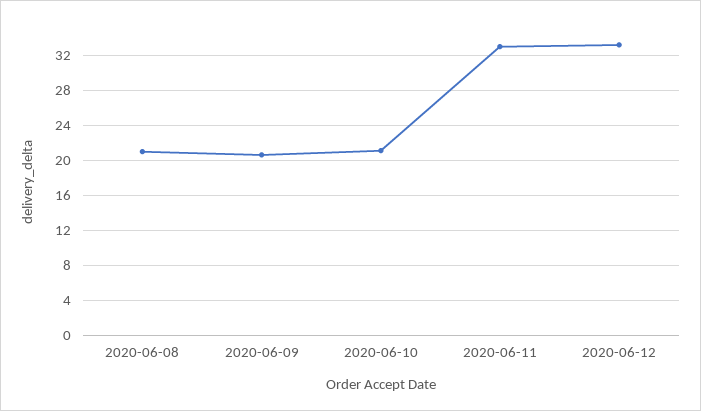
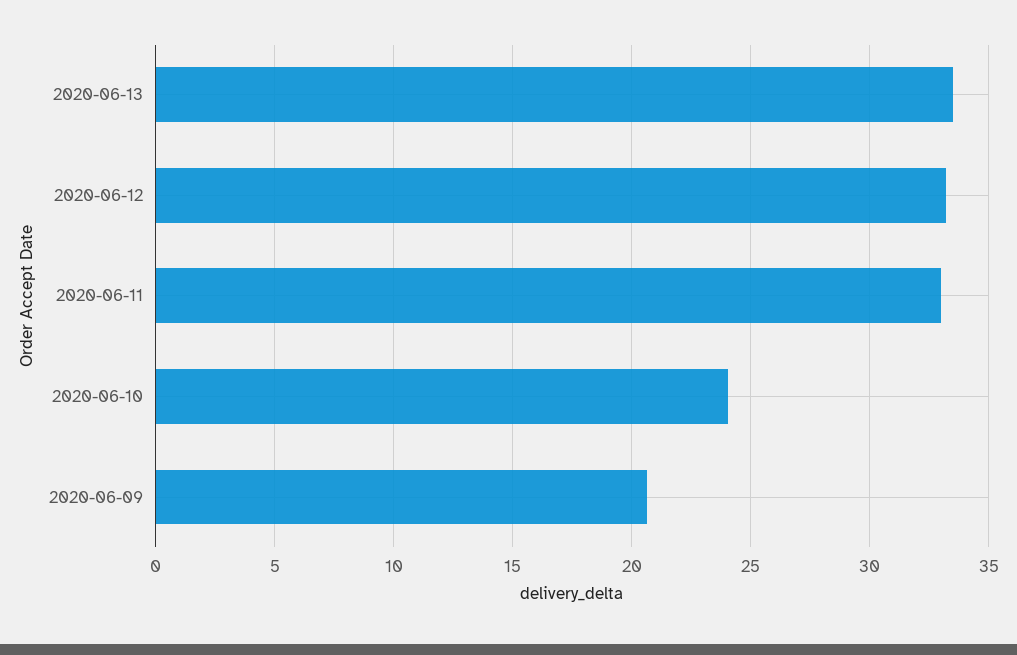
2020-06-08: 21 -> none
2020-06-10: 21 -> 24
2020-06-13: none -> 33.5

